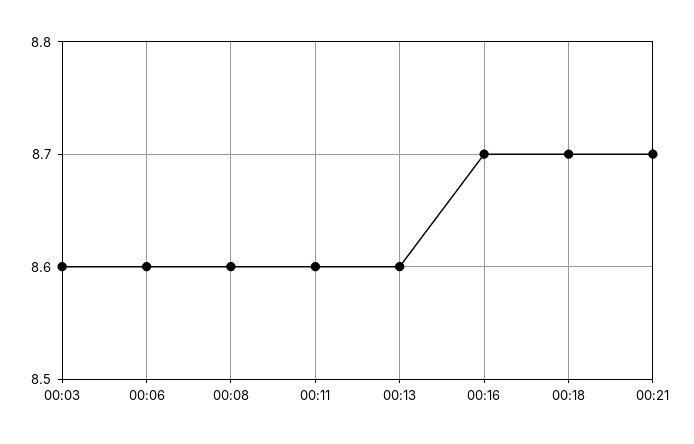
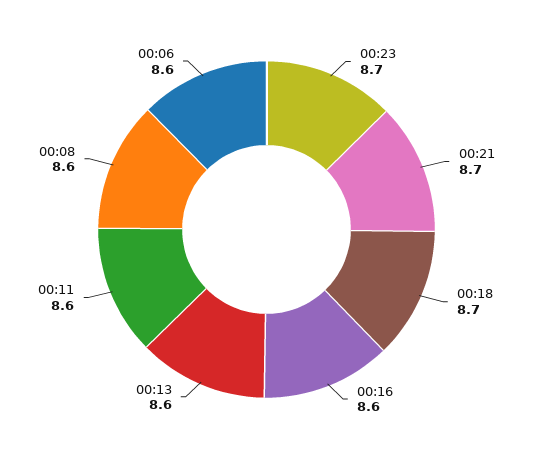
00:03: 8.6 -> none
00:16: 8.7 -> 8.6
00:23: none -> 8.7

